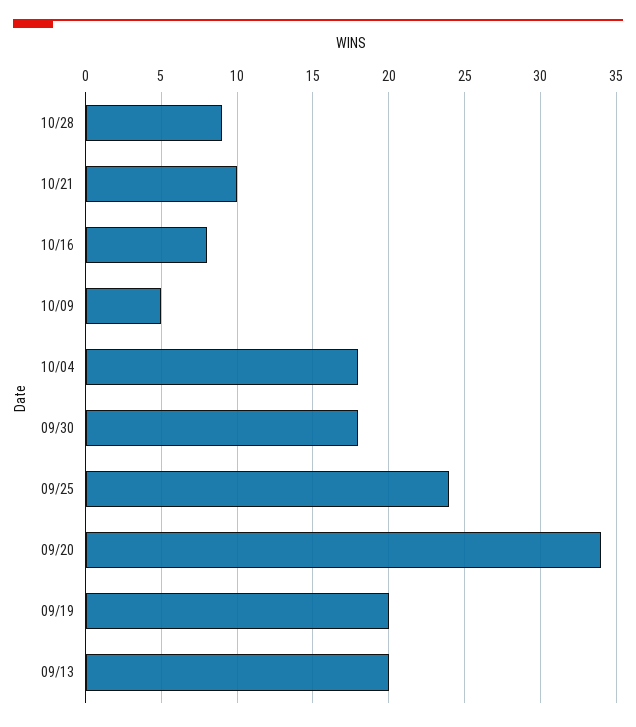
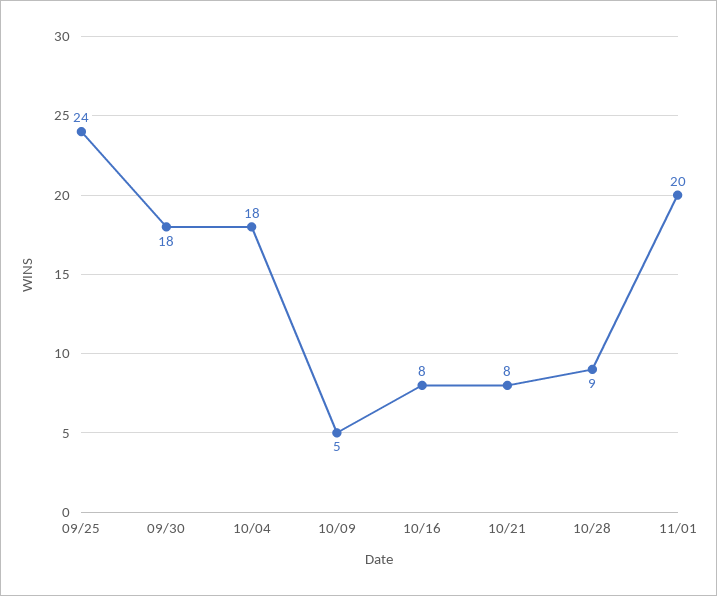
10/21: 10 -> 8
09/20: 34 -> none
09/19: 20 -> none
09/13: 20 -> none
11/01: none -> 20

